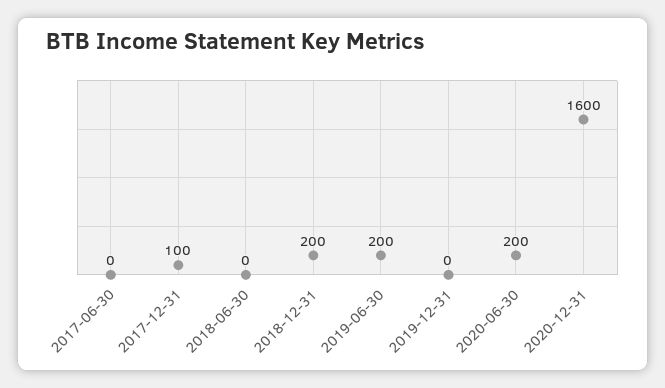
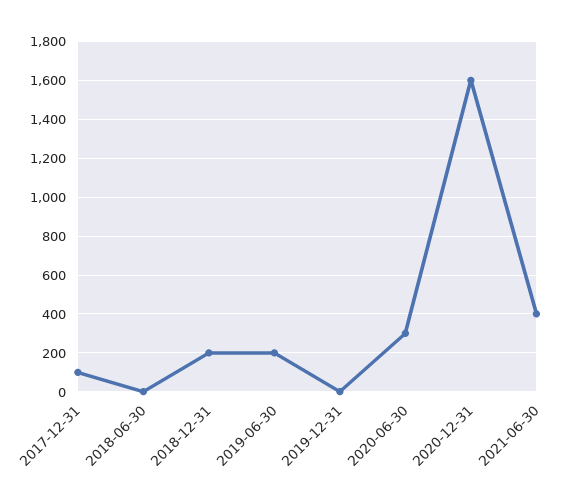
2017-06-30: 0 -> none
2020-06-30: 200 -> 300
2021-06-30: none -> 400

